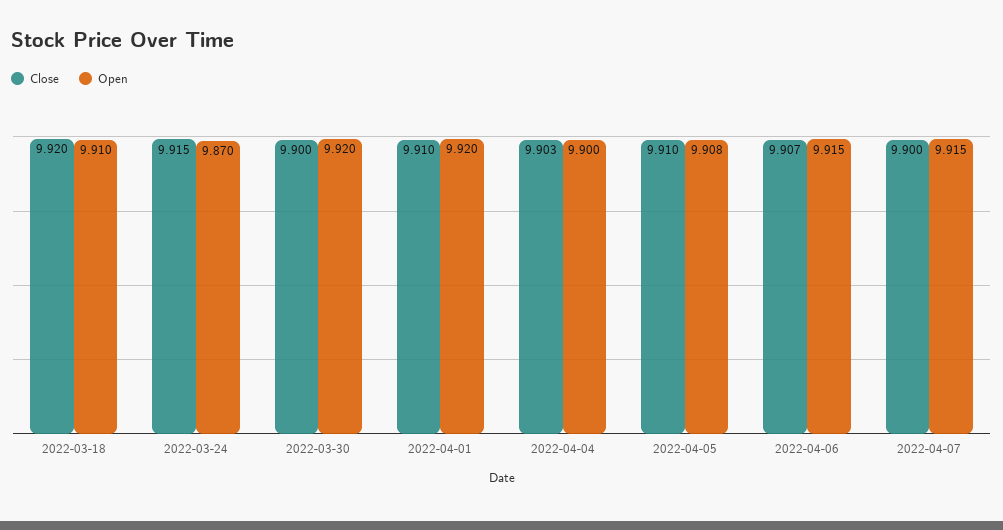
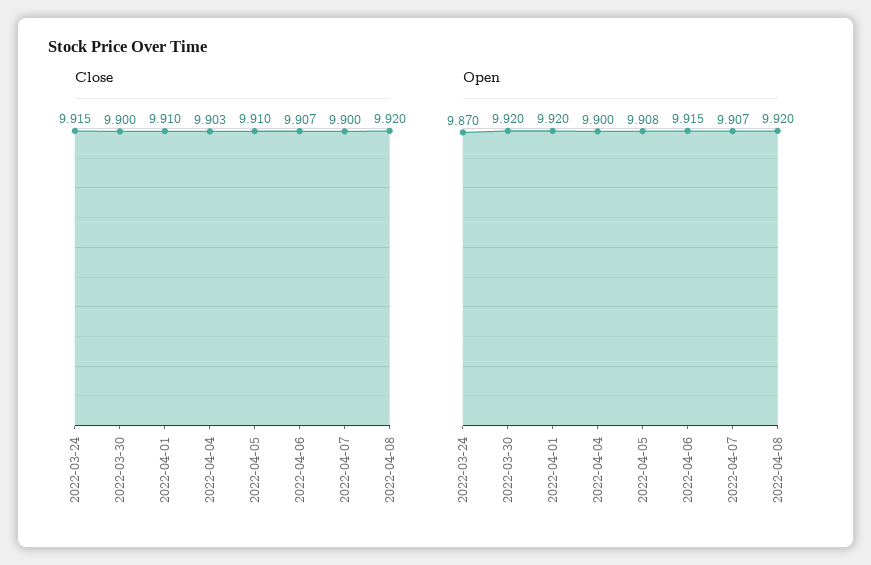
Close, 2022-03-18: 9.92 -> none
Open, 2022-03-18: 9.91 -> none
Open, 2022-04-07: 9.915 -> 9.907
Close, 2022-04-08: none -> 9.92
Open, 2022-04-08: none -> 9.92

